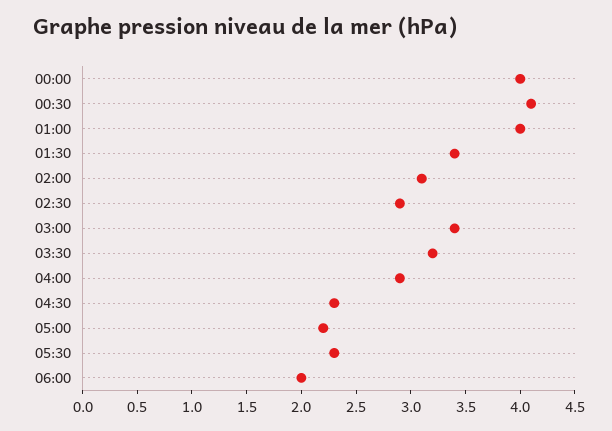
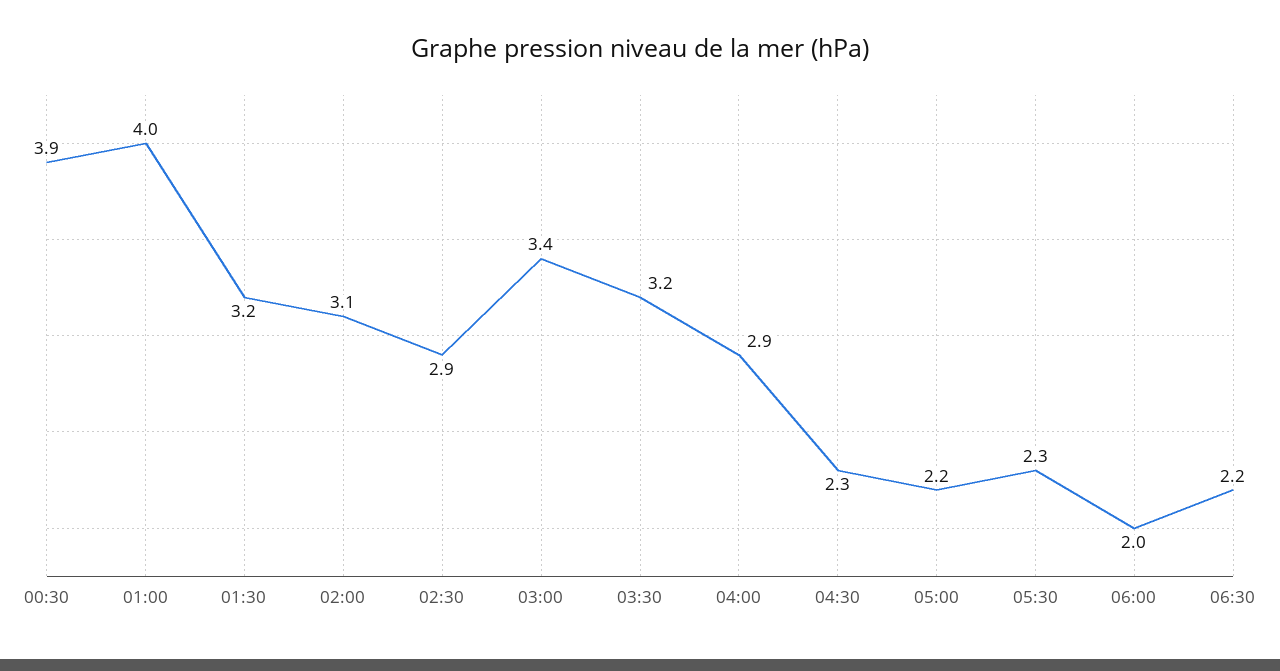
00:00: 4 -> none
00:30: 4.1 -> 3.9
01:30: 3.4 -> 3.2
06:30: none -> 2.2

